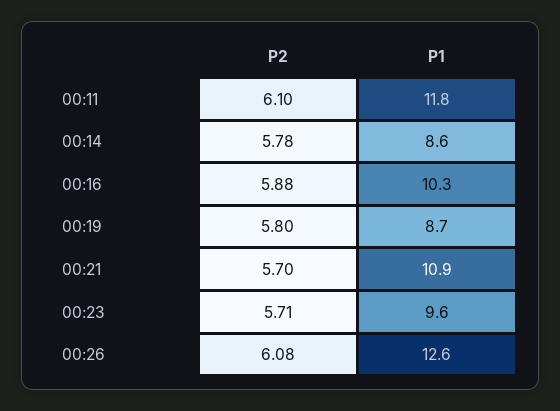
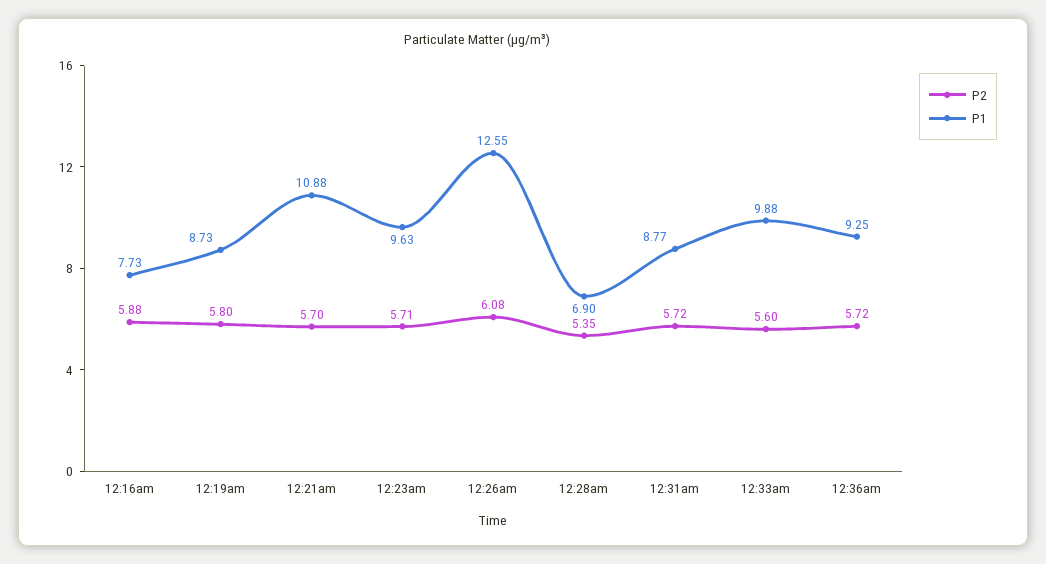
P2, 00:11: 6.1 -> none
P1, 00:11: 11.8 -> none
P2, 00:14: 5.78 -> none
P1, 00:14: 8.6 -> none
P1, 00:16: 10.3 -> 7.73
P2, 12:28am: none -> 5.35
P1, 12:28am: none -> 6.9
P2, 12:31am: none -> 5.72
P1, 12:31am: none -> 8.77
P2, 12:33am: none -> 5.6
P1, 12:33am: none -> 9.88
P2, 12:36am: none -> 5.72
P1, 12:36am: none -> 9.25

